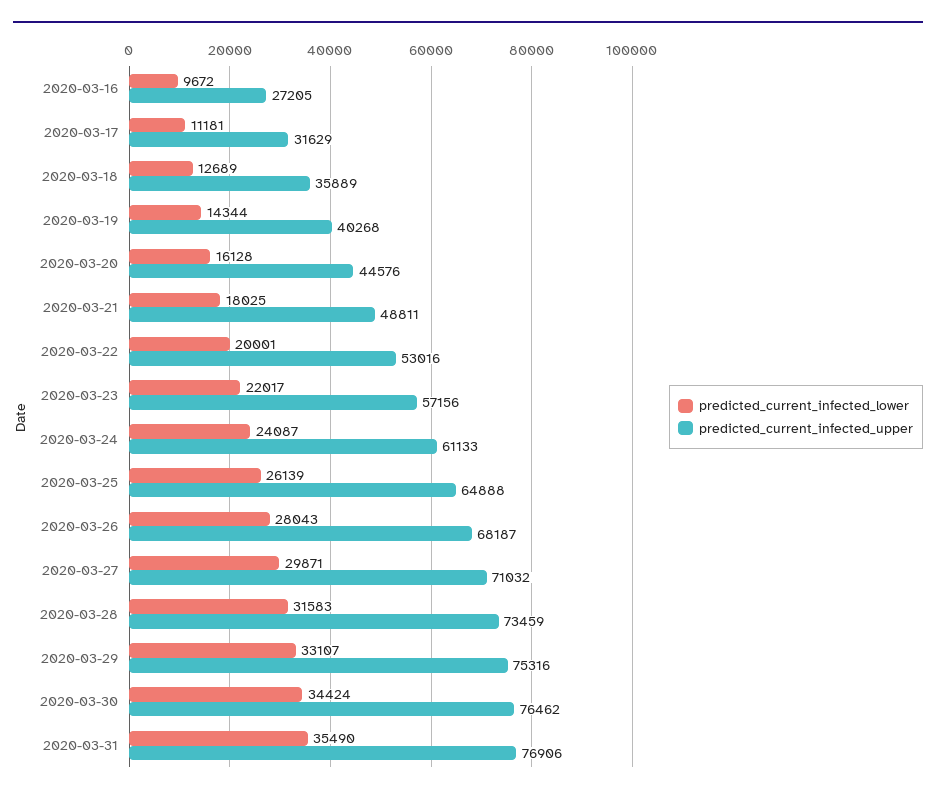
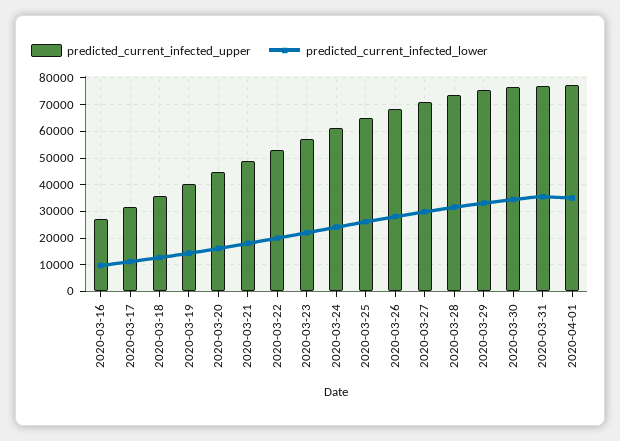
predicted_current_infected_upper, 2020-04-01: none -> 77500
predicted_current_infected_lower, 2020-04-01: none -> 35000

